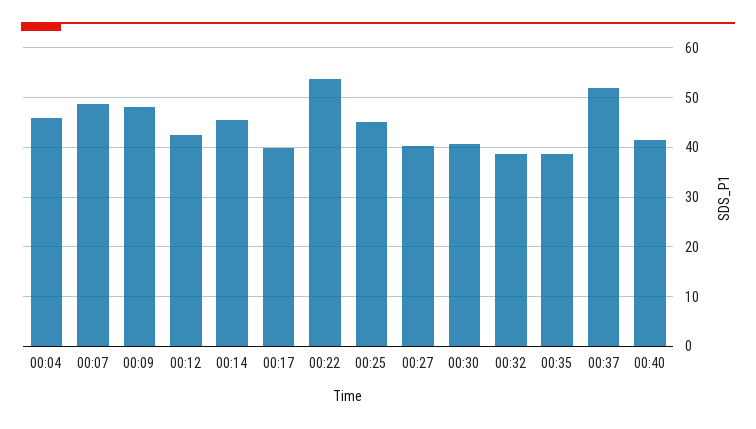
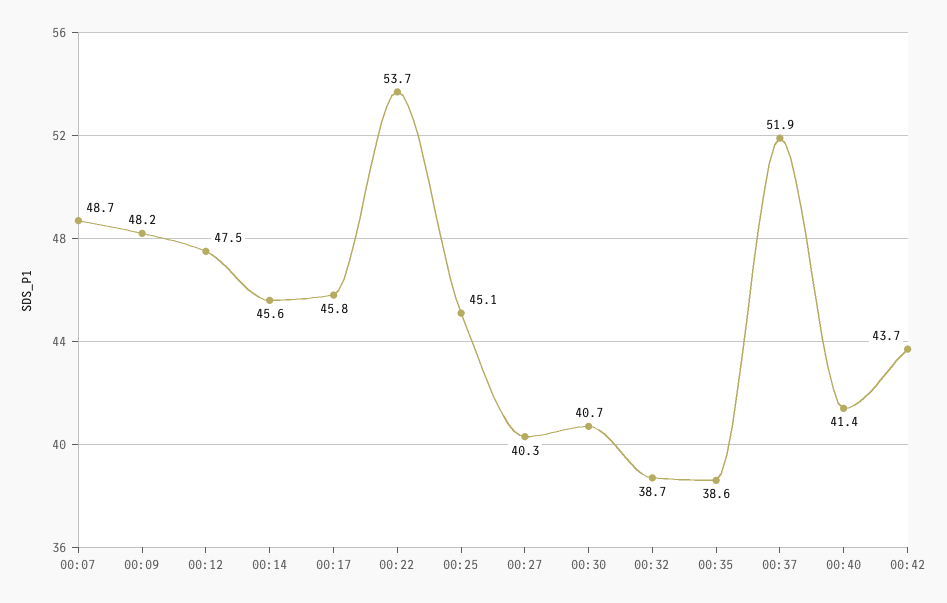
00:04: 46 -> none
00:12: 42 -> 47.5
00:17: 40 -> 45.8
00:42: none -> 43.7

